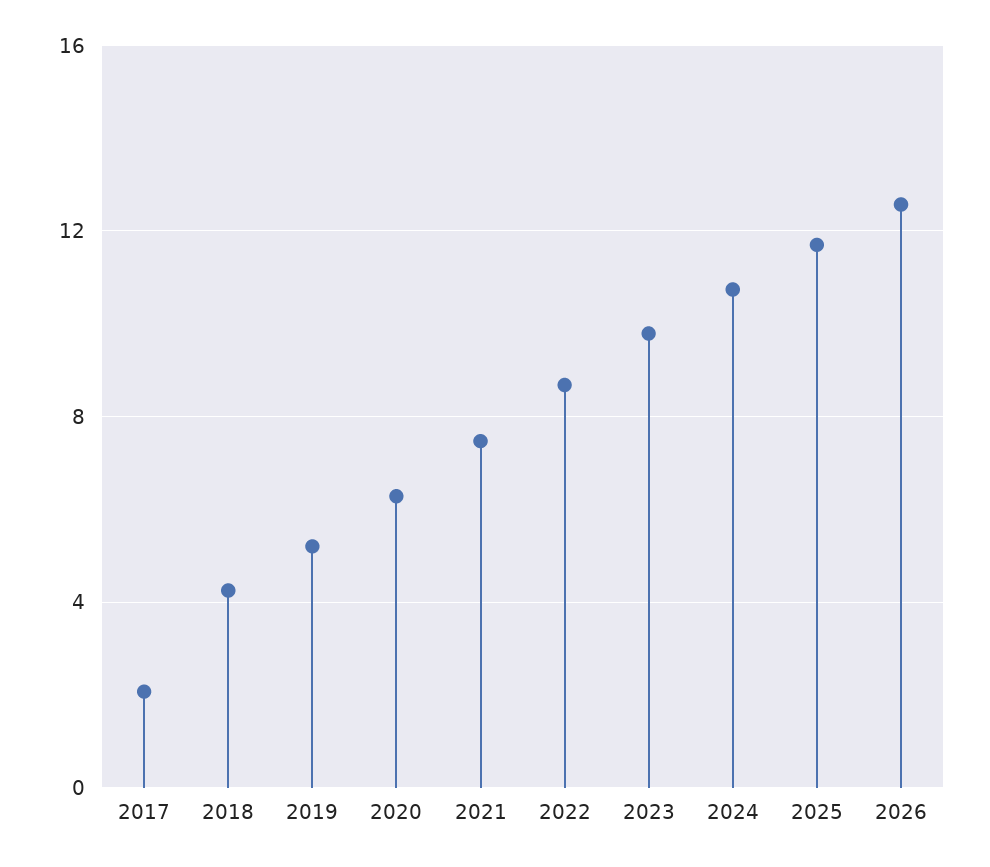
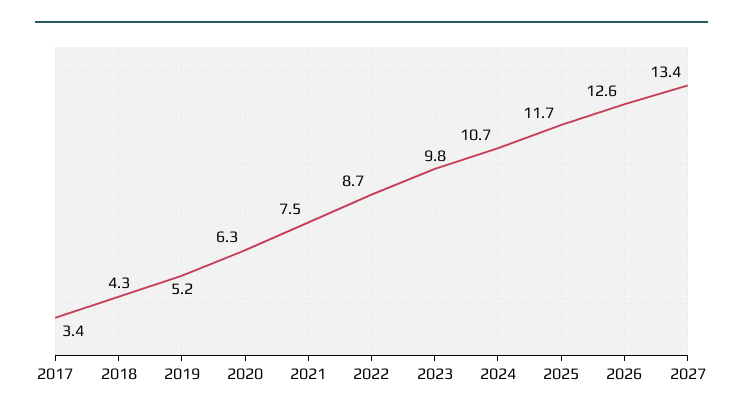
2017: 2 -> 3.4
2027: none -> 13.4

